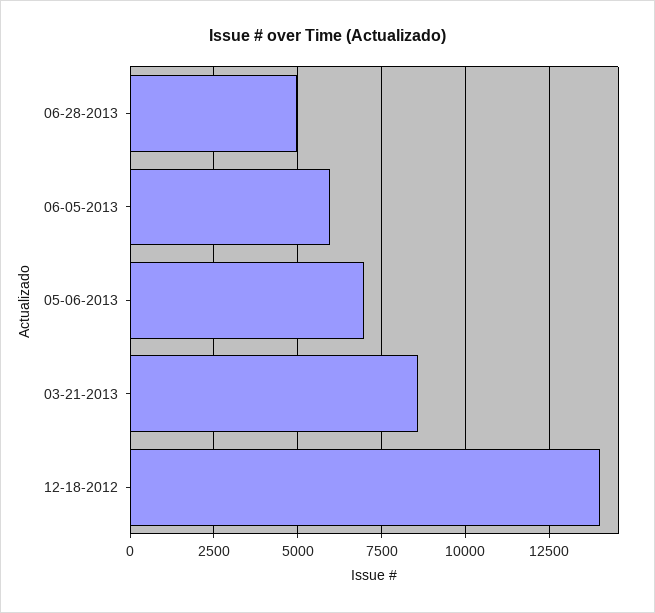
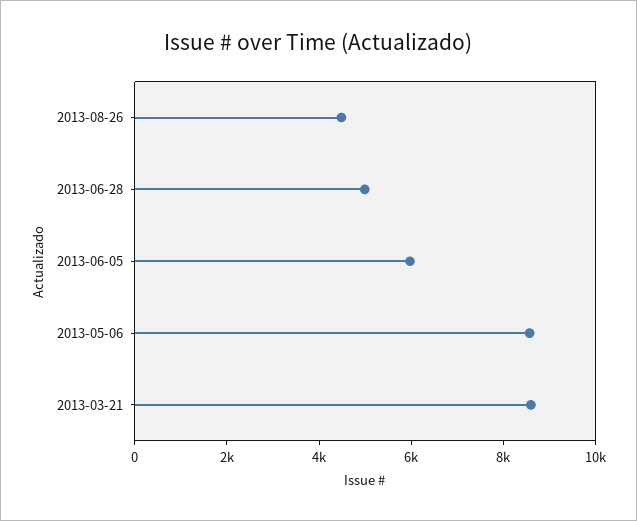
05-06-2013: 7000 -> 8500
12-18-2012: 14000 -> none
2013-08-26: none -> 4500

